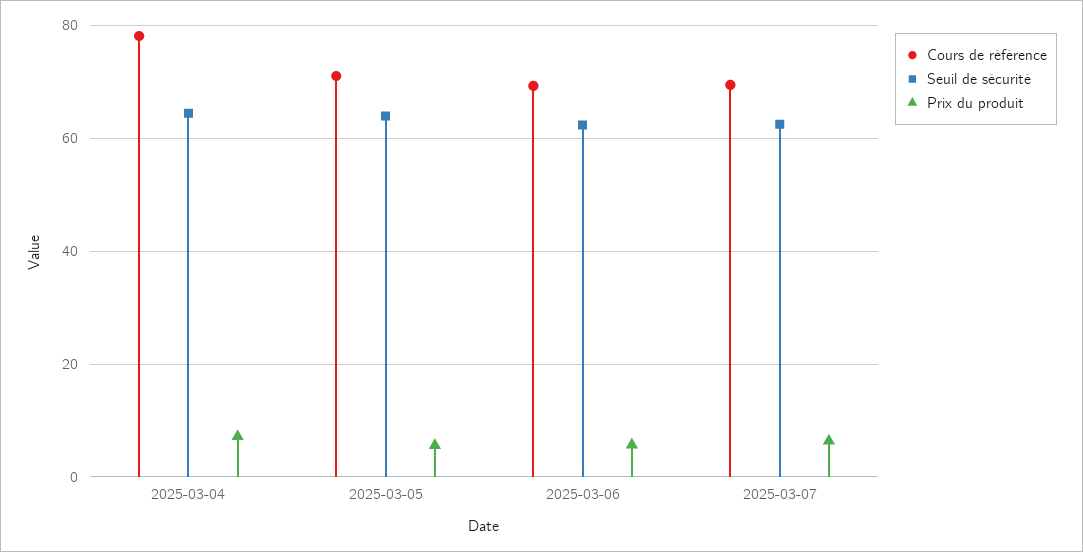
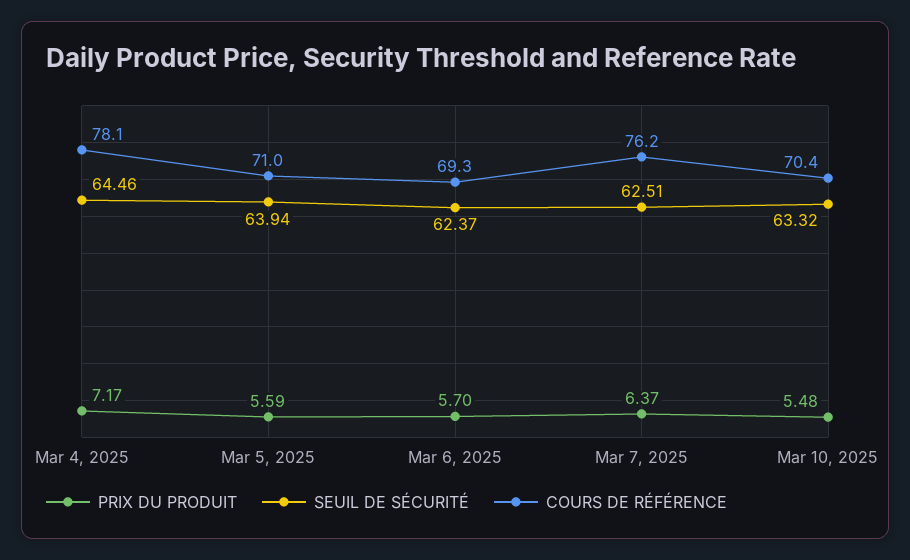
Cours de référence, 2025-03-07: 70 -> 76.2
Prix du produit, Mar 10, 2025: none -> 5.48
Seuil de sécurité, Mar 10, 2025: none -> 63.32
Cours de référence, Mar 10, 2025: none -> 70.4

